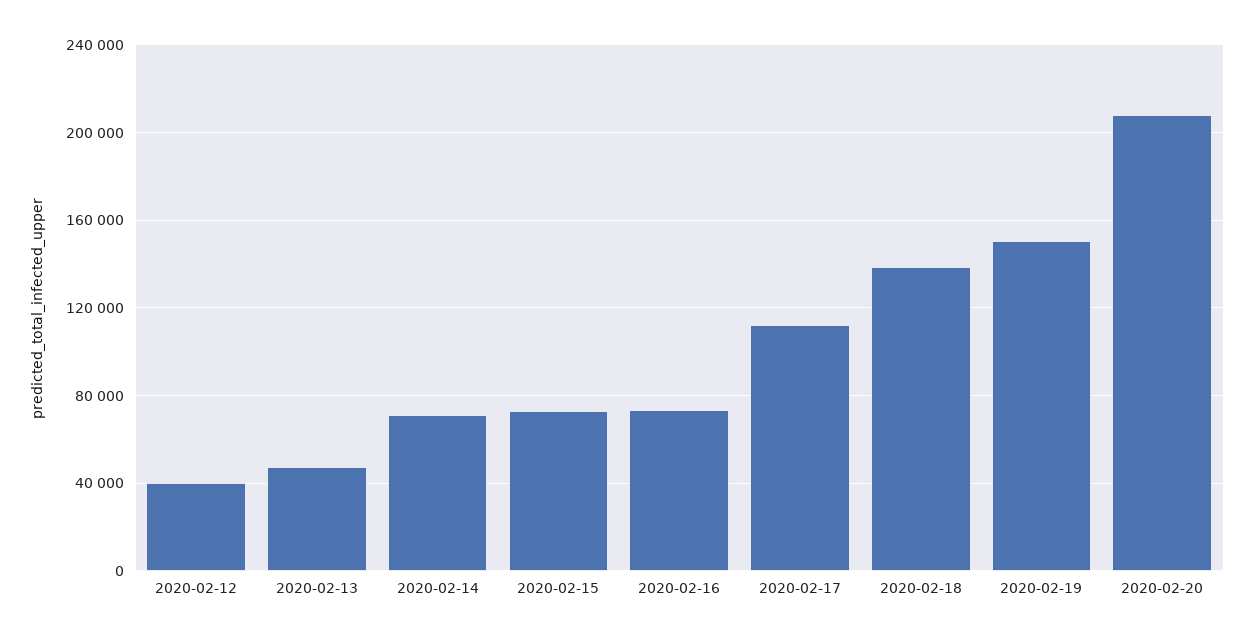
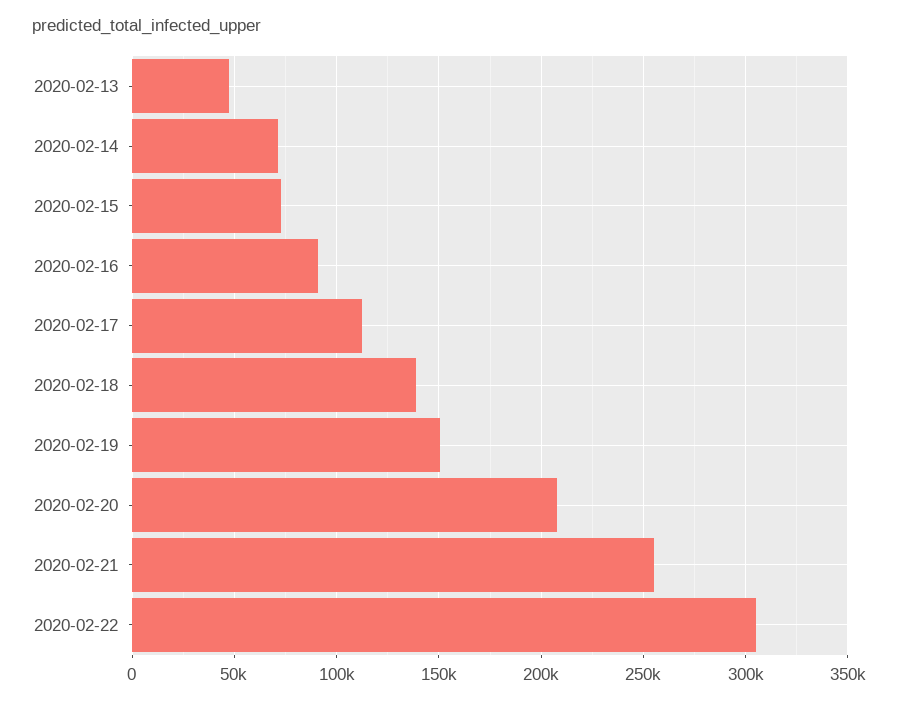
2020-02-12: 40000 -> none
2020-02-16: 75000 -> 90000
2020-02-21: none -> 255000
2020-02-22: none -> 305000

